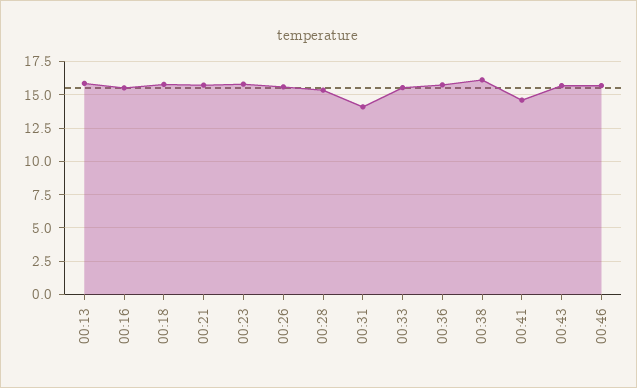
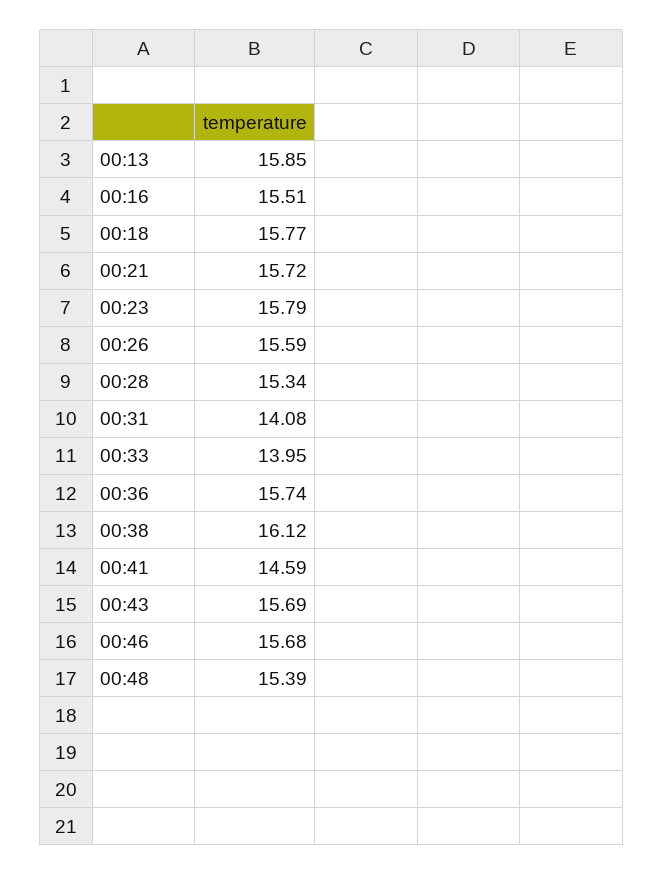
00:33: 15.5 -> 13.95
00:48: none -> 15.39

